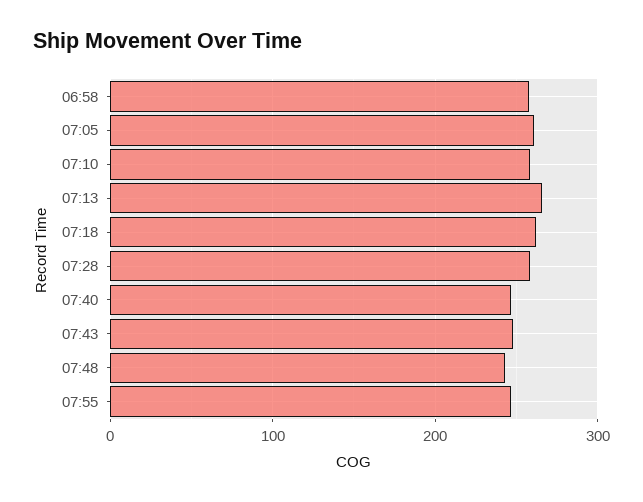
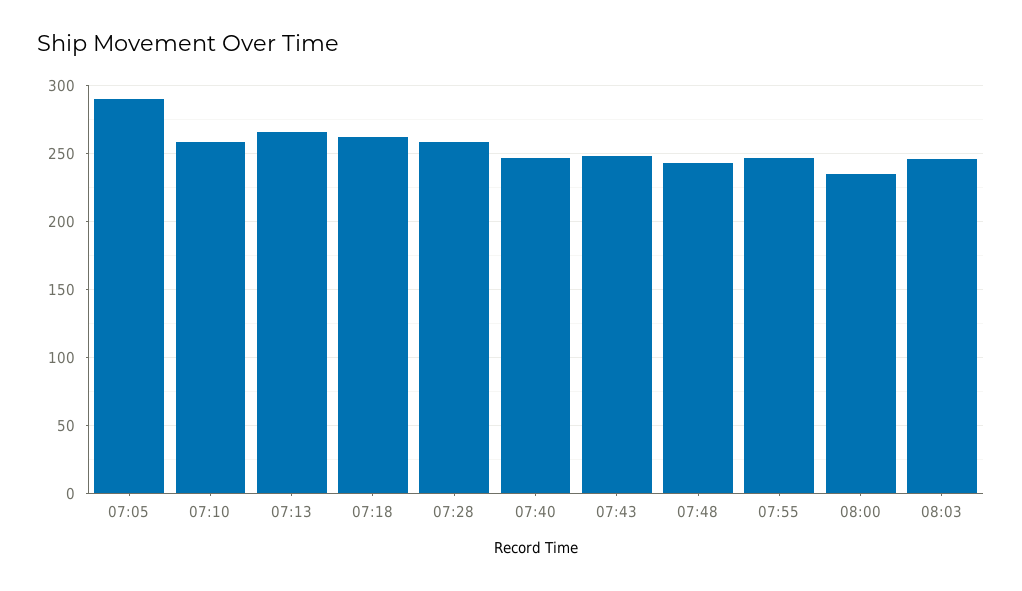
06:58: 260 -> none
07:05: 260 -> 290
08:00: none -> 235
08:03: none -> 245

